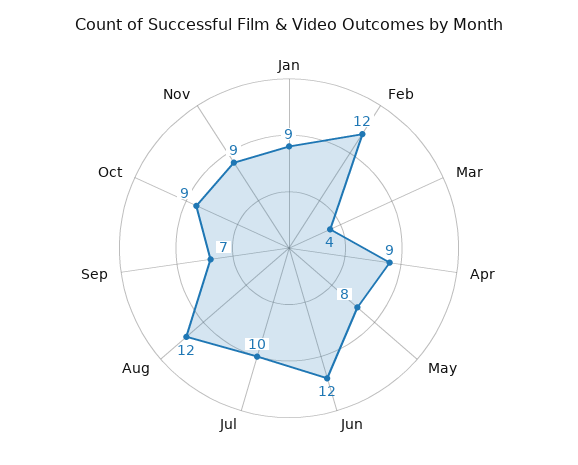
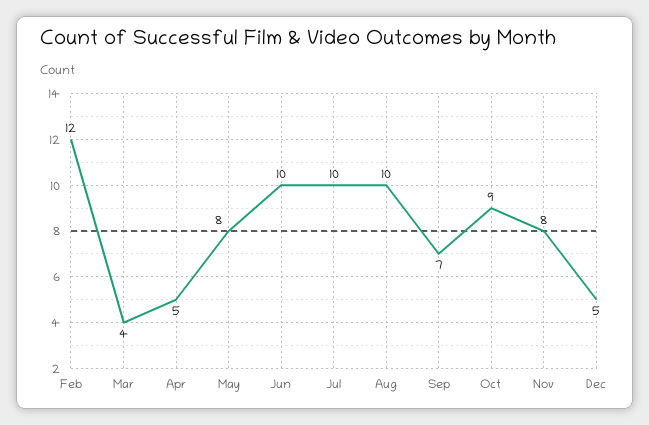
Jan: 9 -> none
Apr: 9 -> 5
Jun: 12 -> 10
Aug: 12 -> 10
Nov: 9 -> 8
Dec: none -> 5

